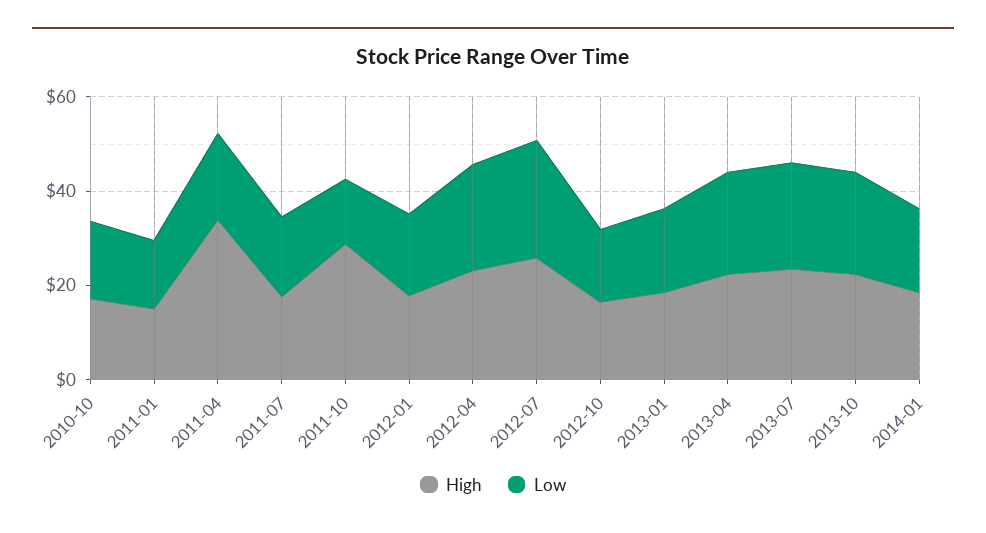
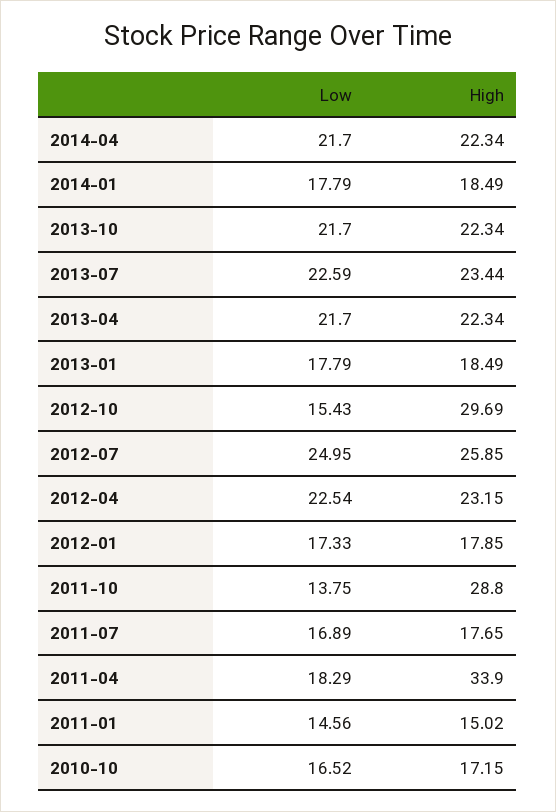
High, 2012-10: 15 -> 29.69
Low, 2014-04: none -> 21.7
High, 2014-04: none -> 22.34

